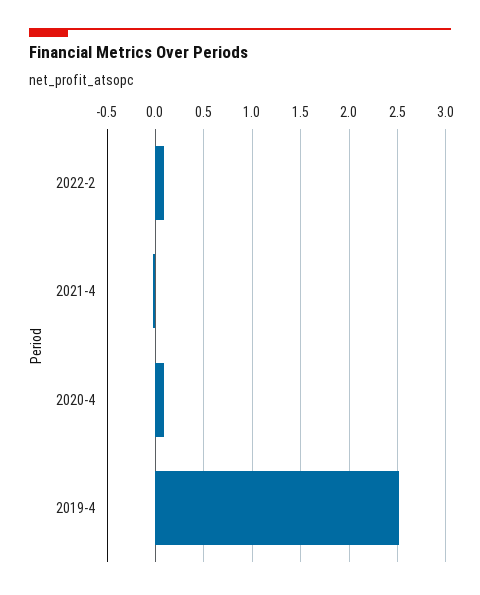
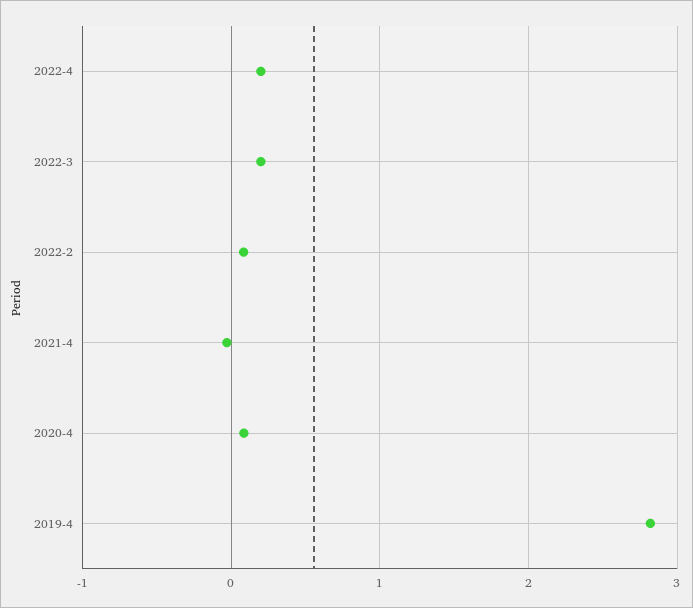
2019-4: 2.5 -> 2.8
2022-4: none -> 0.2
2022-3: none -> 0.2

